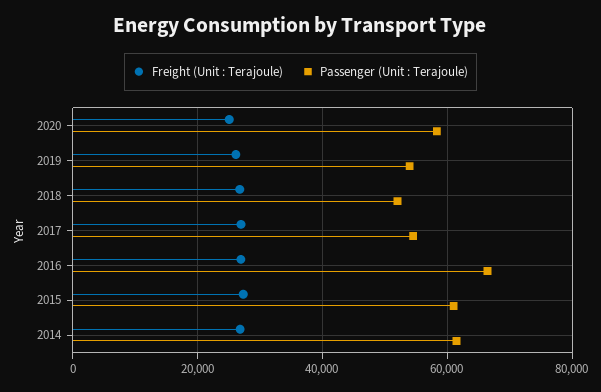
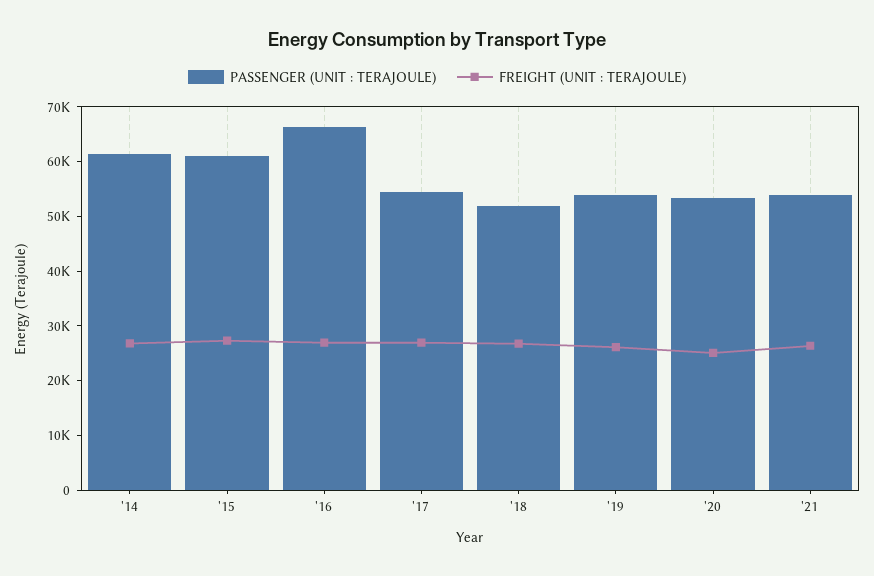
Passenger (Unit : Terajoule), 2020: 58000 -> 54000
Passenger (Unit : Terajoule), '21: none -> 54000
Freight (Unit : Terajoule), '21: none -> 26000

